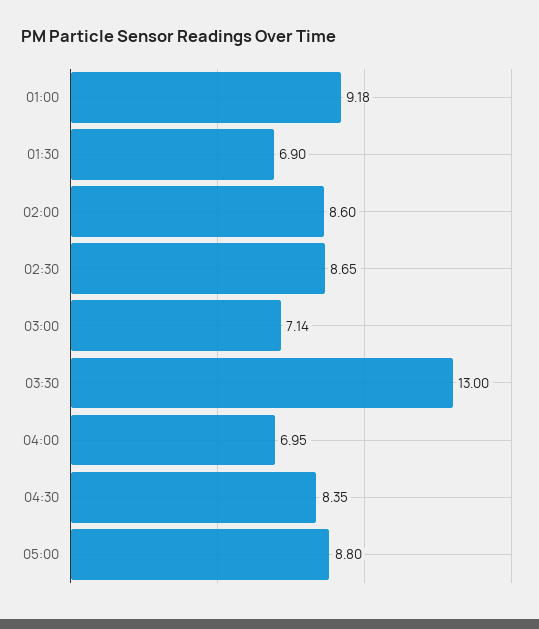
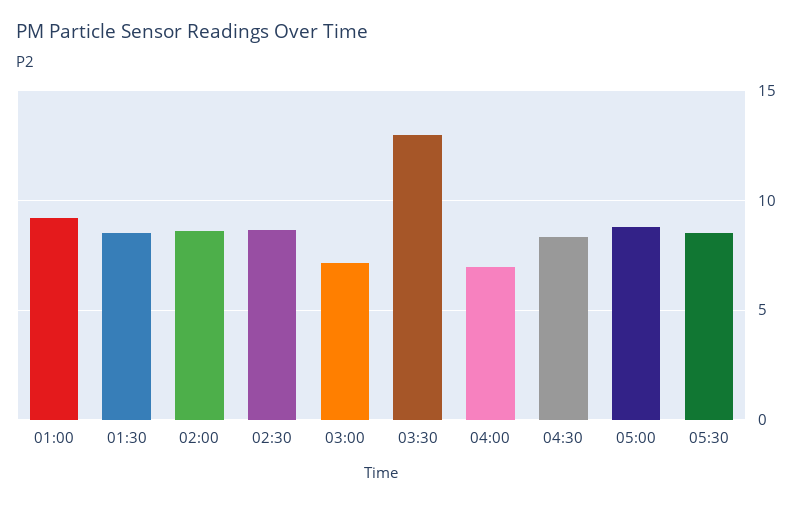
01:30: 6.9 -> 8.5
05:30: none -> 8.5

